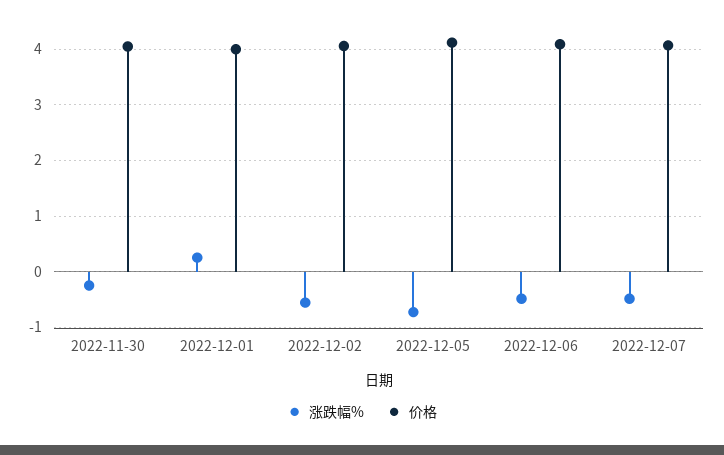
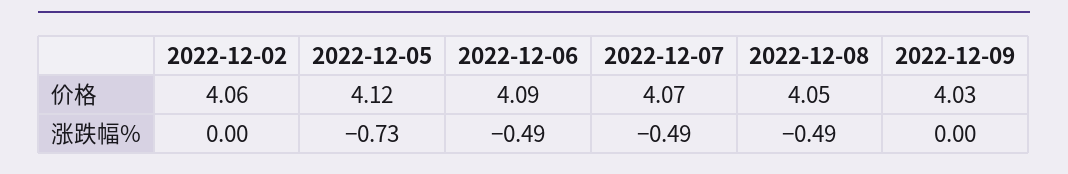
涨跌幅%, 2022-11-30: -0.2 -> none
价格, 2022-11-30: 4 -> none
涨跌幅%, 2022-12-01: 0.2 -> none
价格, 2022-12-01: 4 -> none
涨跌幅%, 2022-12-02: -0.6 -> 0
价格, 2022-12-08: none -> 4.05
价格, 2022-12-09: none -> 4.03
涨跌幅%, 2022-12-08: none -> -0.49
涨跌幅%, 2022-12-09: none -> 0

